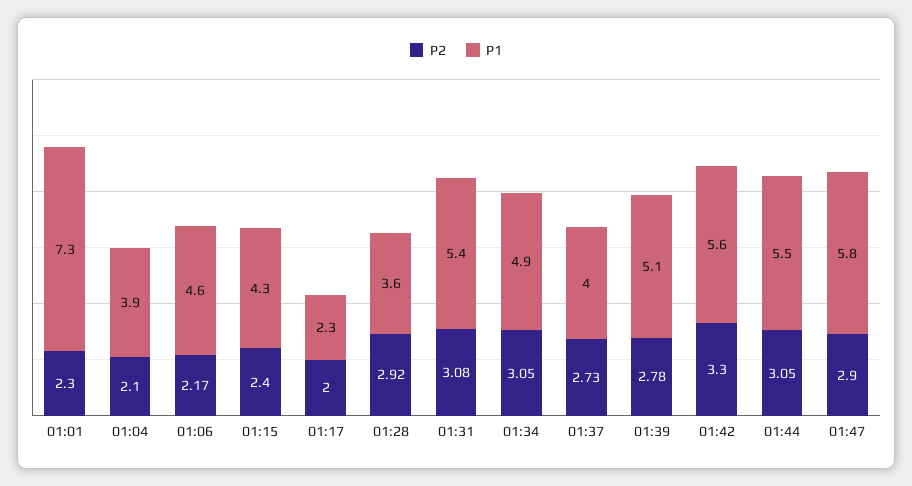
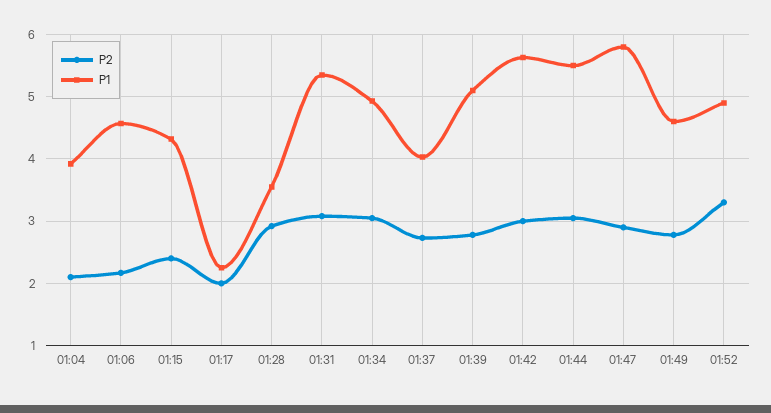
P2, 01:01: 2.3 -> none
P1, 01:01: 7.3 -> none
P2, 01:42: 3.3 -> 3
P2, 01:49: none -> 2.8
P1, 01:49: none -> 4.6
P2, 01:52: none -> 3.3
P1, 01:52: none -> 4.9

